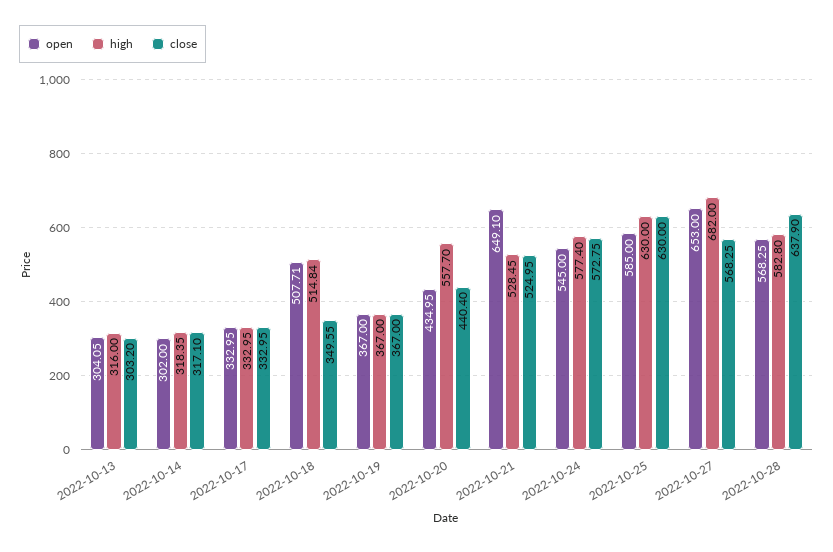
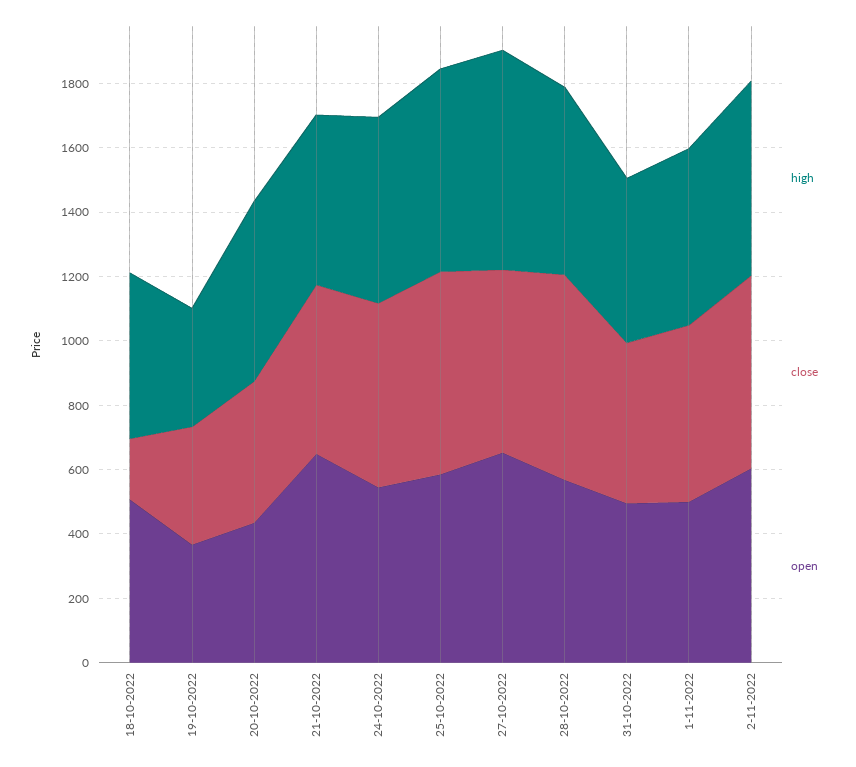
open, 2022-10-13: 304.05 -> none
high, 2022-10-13: 316 -> none
close, 2022-10-13: 303.2 -> none
open, 2022-10-14: 302 -> none
high, 2022-10-14: 318.35 -> none
close, 2022-10-14: 317.1 -> none
open, 2022-10-17: 332.95 -> none
high, 2022-10-17: 332.95 -> none
close, 2022-10-17: 332.95 -> none
close, 2022-10-18: 349.55 -> 200
high, 31-10-2022: none -> 500
close, 31-10-2022: none -> 500
open, 31-10-2022: none -> 500
high, 1-11-2022: none -> 550
close, 1-11-2022: none -> 550
open, 1-11-2022: none -> 500
high, 2-11-2022: none -> 600
close, 2-11-2022: none -> 600
open, 2-11-2022: none -> 600

